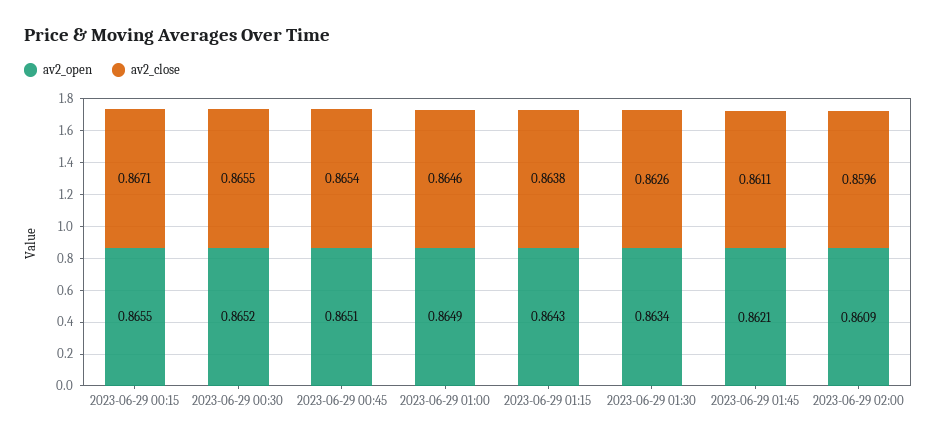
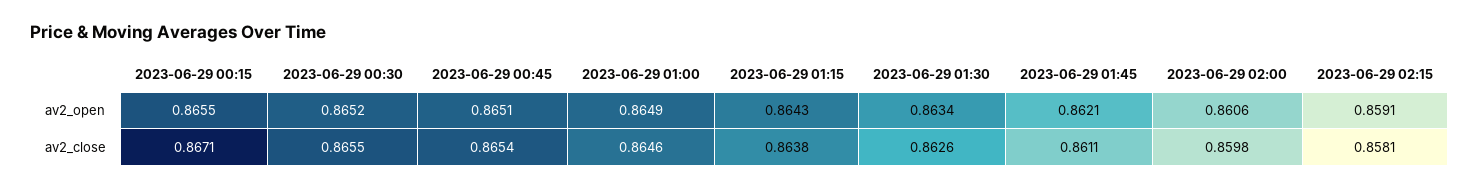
av2_open, 2023-06-29 02:00: 0.8609 -> 0.8606
av2_close, 2023-06-29 02:00: 0.8596 -> 0.8598
av2_open, 2023-06-29 02:15: none -> 0.8591
av2_close, 2023-06-29 02:15: none -> 0.8581

